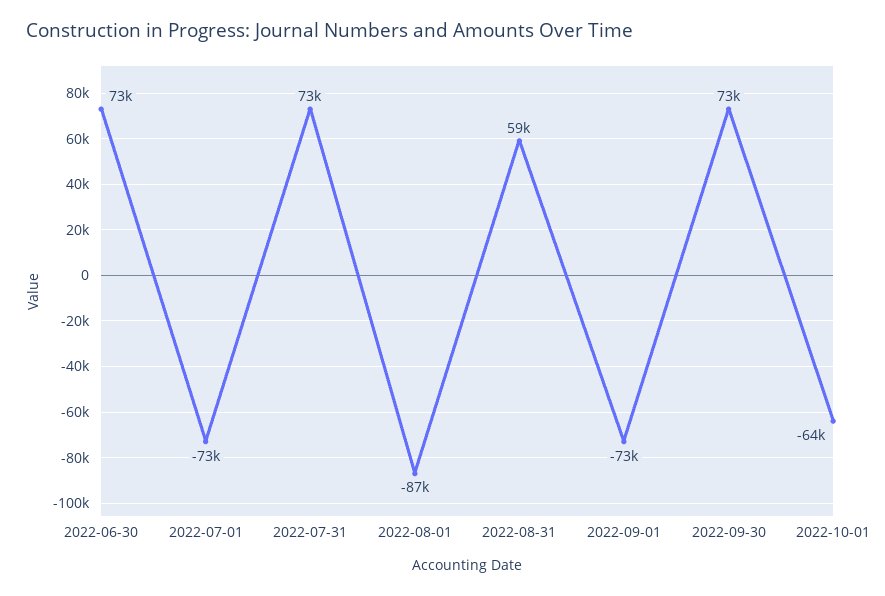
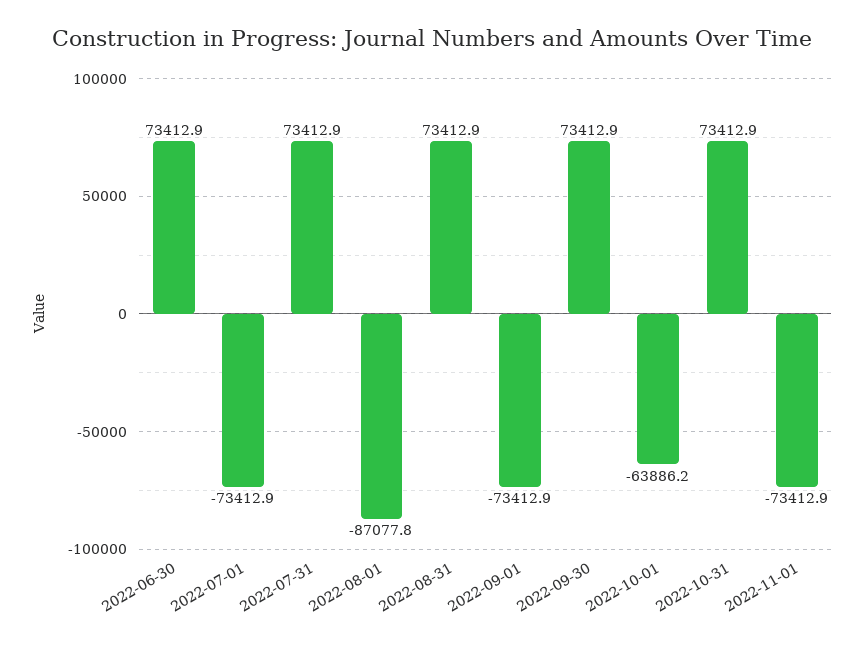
2022-08-31: 59000 -> 73412.9
2022-10-31: none -> 73412.9
2022-11-01: none -> -73412.9

